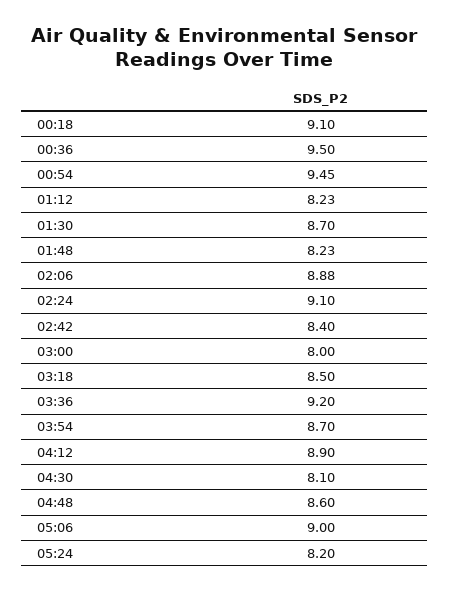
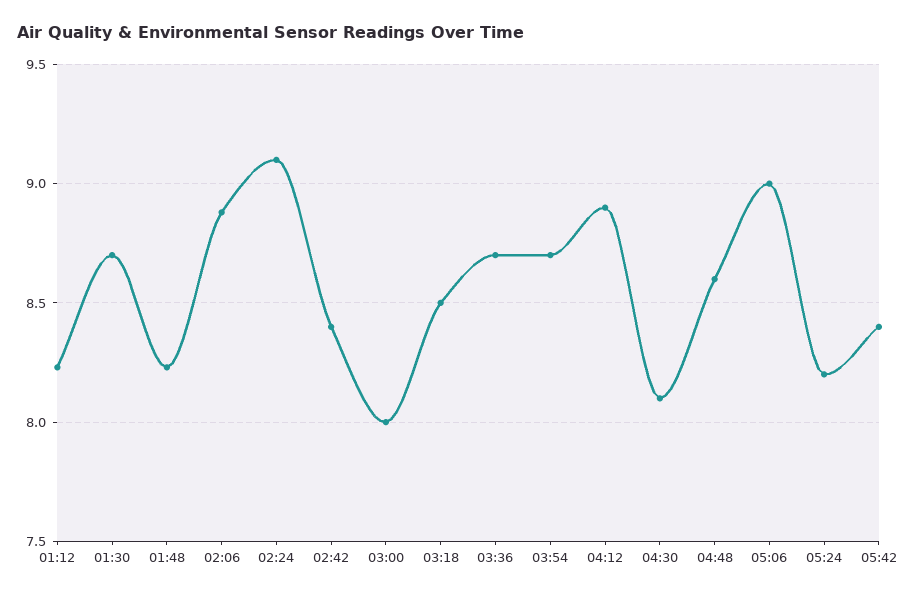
00:18: 9.1 -> none
00:36: 9.5 -> none
00:54: 9.45 -> none
03:36: 9.2 -> 8.7
05:42: none -> 8.4

